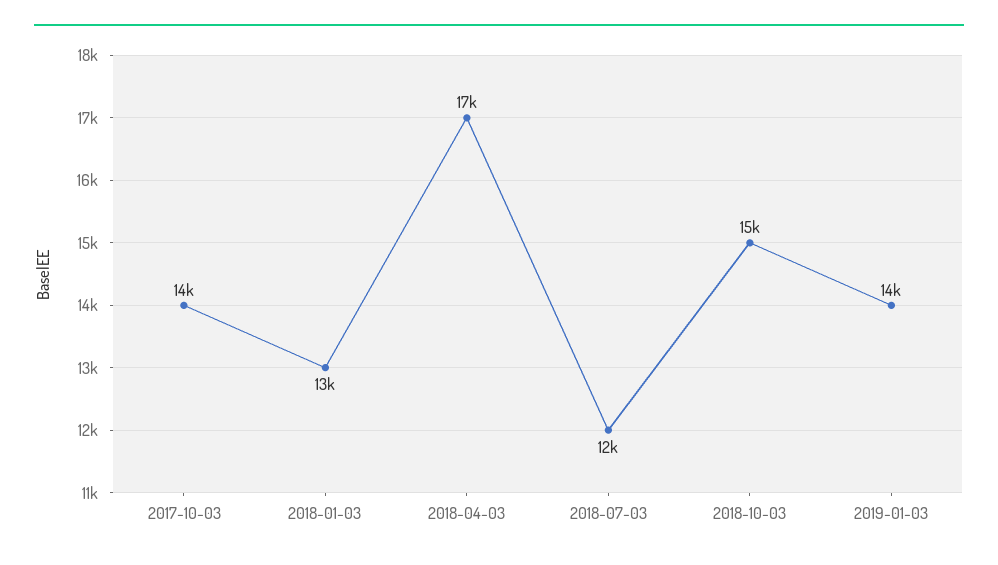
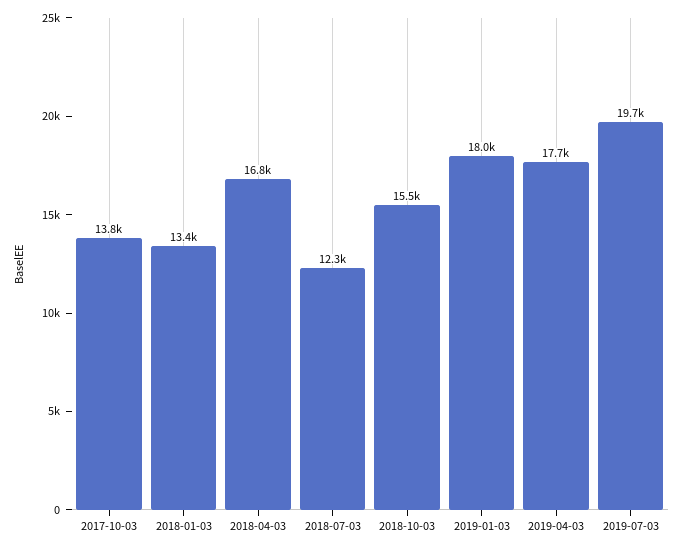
2019-01-03: 14000 -> 18000
2019-04-03: none -> 17700
2019-07-03: none -> 19700

